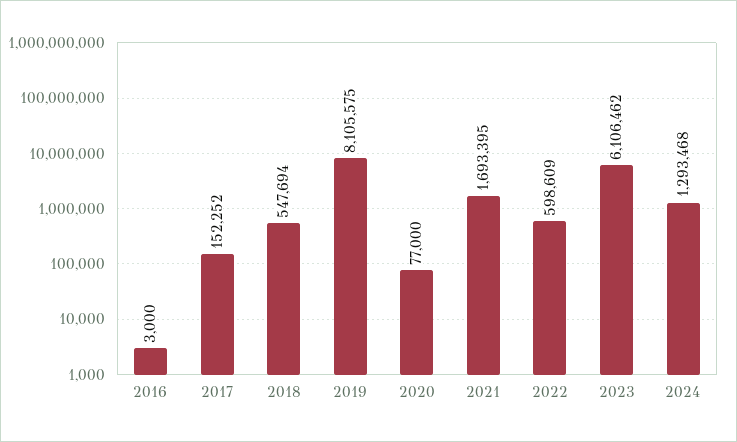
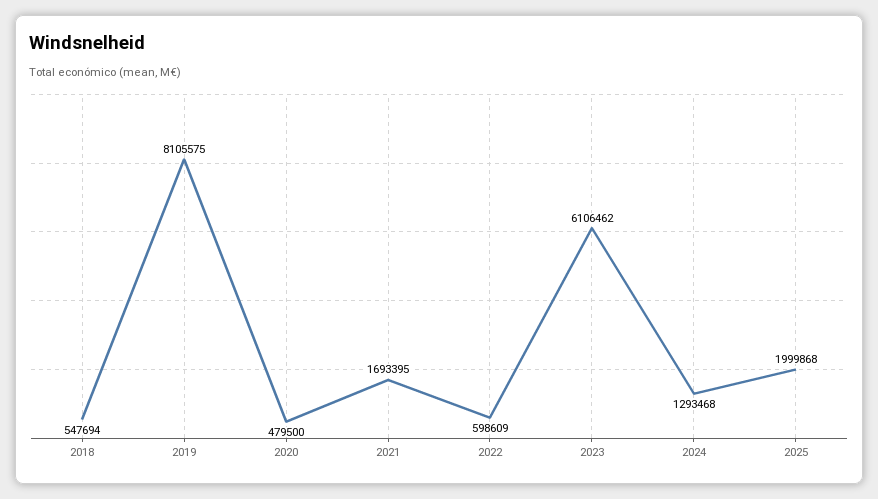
2016: 3000 -> none
2017: 152252 -> none
2020: 77000 -> 479500
2025: none -> 1999868

